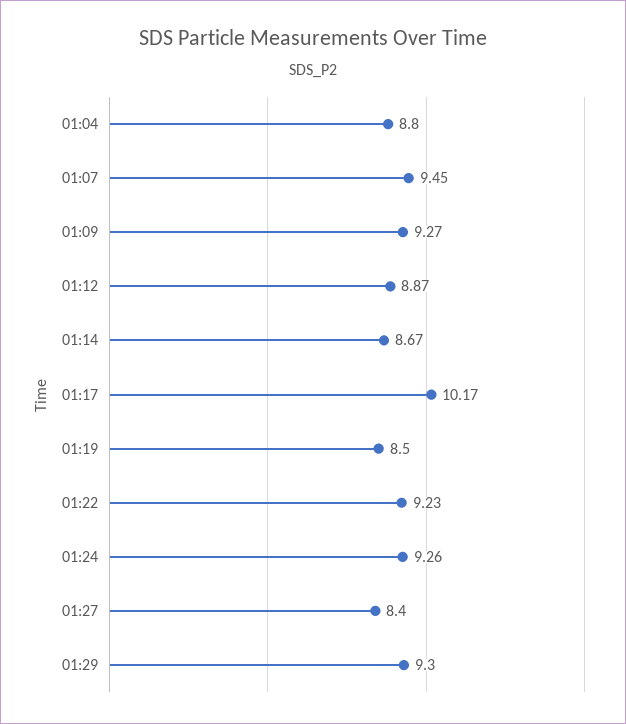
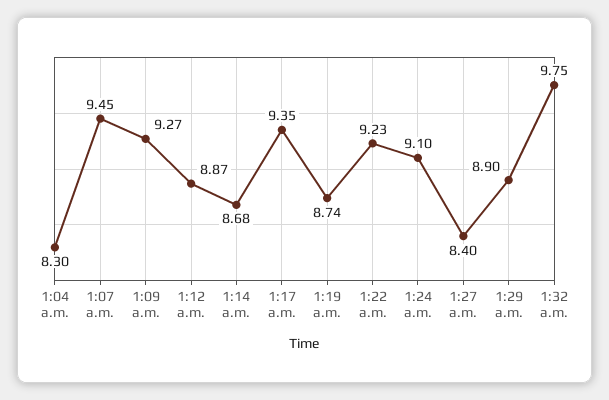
01:04: 8.8 -> 8.3
01:14: 8.67 -> 8.68
01:17: 10.17 -> 9.35
01:19: 8.5 -> 8.74
01:24: 9.26 -> 9.1
01:29: 9.3 -> 8.9
1:32 a.m.: none -> 9.75

